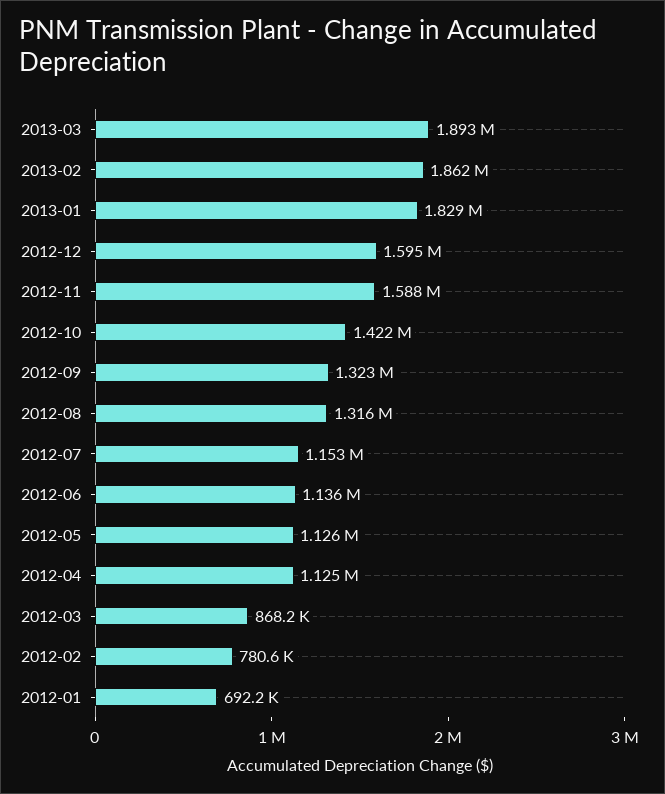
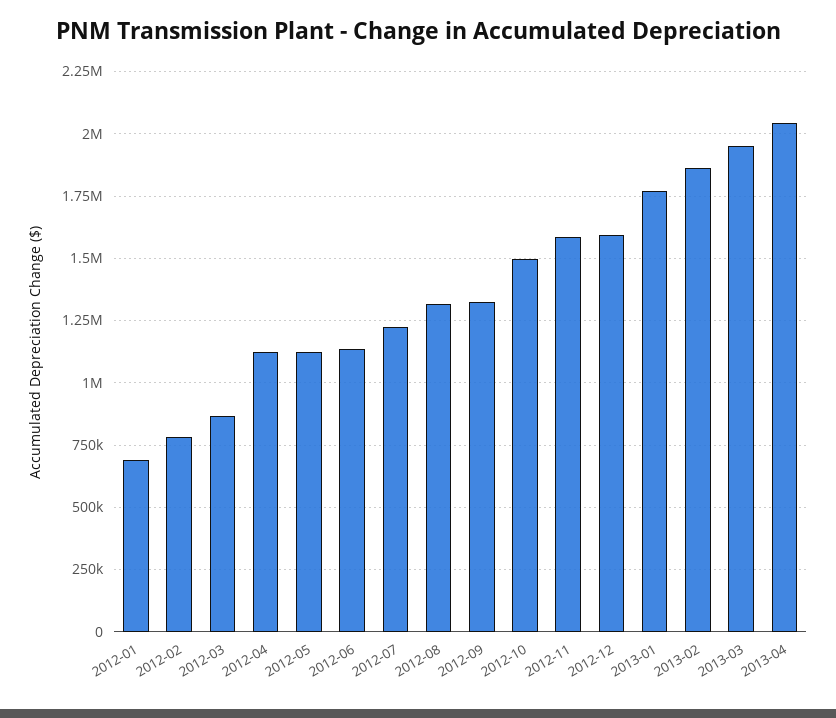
2013-03: 1893000 -> 1950000
2013-01: 1829000 -> 1775000
2012-10: 1422000 -> 1500000
2012-07: 1153000 -> 1225000
2013-04: none -> 2050000

